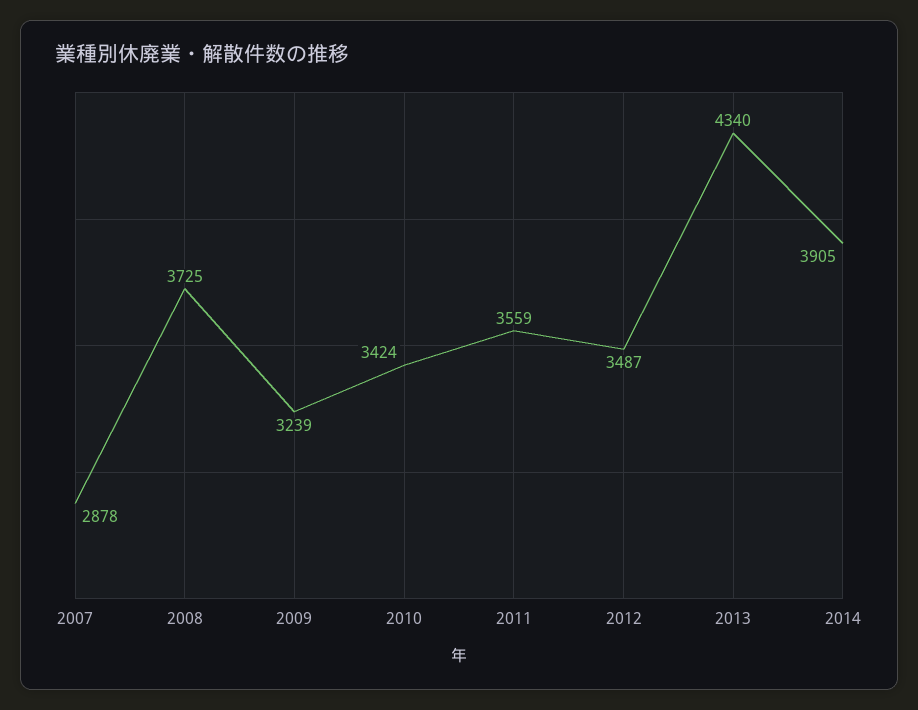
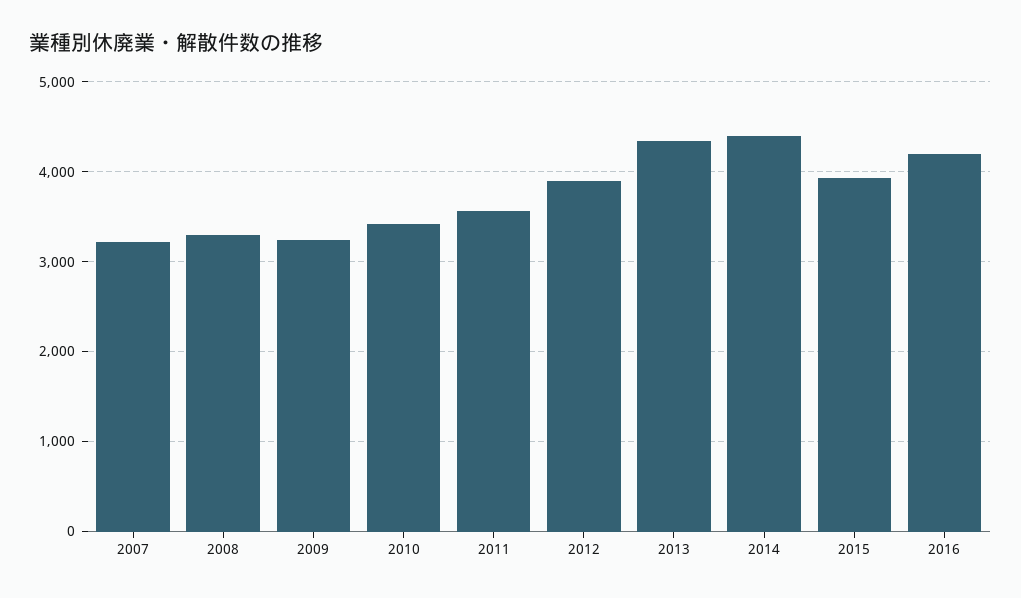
2007: 2878 -> 3200
2008: 3725 -> 3300
2012: 3487 -> 3900
2014: 3905 -> 4400
2015: none -> 3900
2016: none -> 4200

